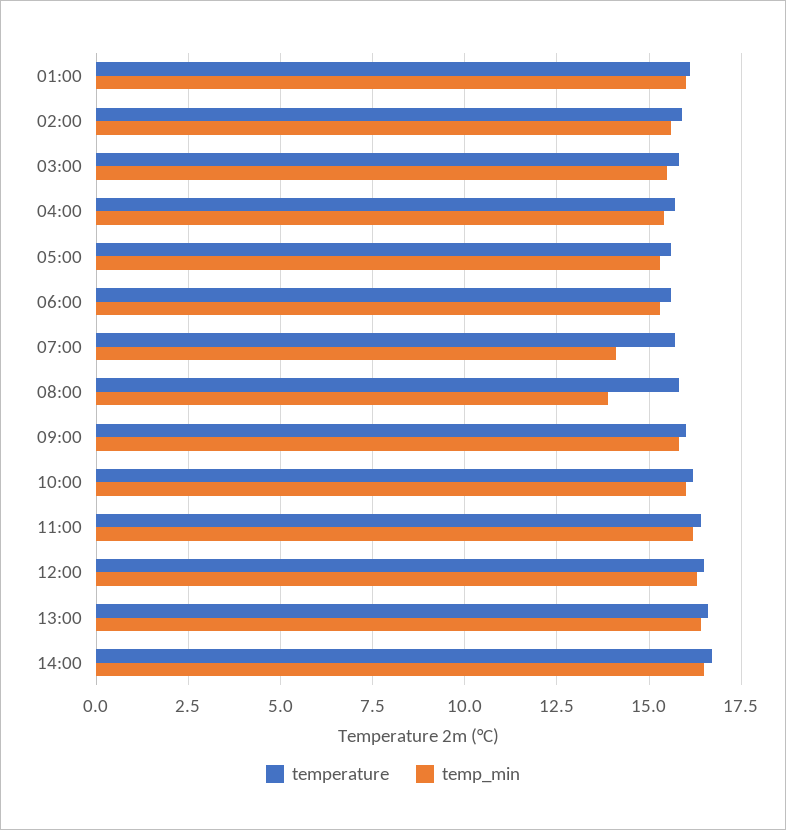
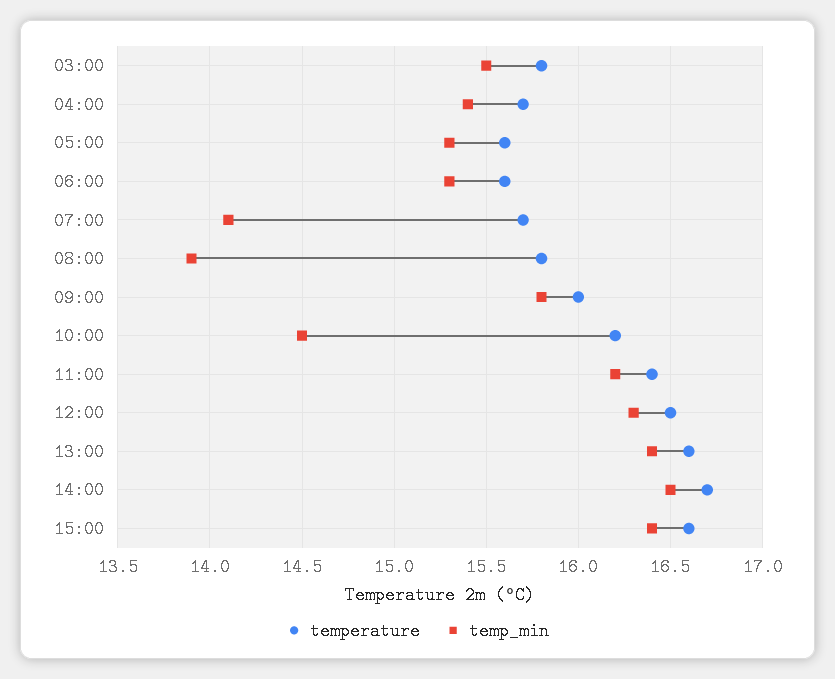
temperature, 01:00: 16 -> none
temp_min, 01:00: 16 -> none
temperature, 02:00: 16 -> none
temp_min, 02:00: 15.5 -> none
temp_min, 10:00: 16 -> 14.5
temperature, 15:00: none -> 16.6
temp_min, 15:00: none -> 16.4

